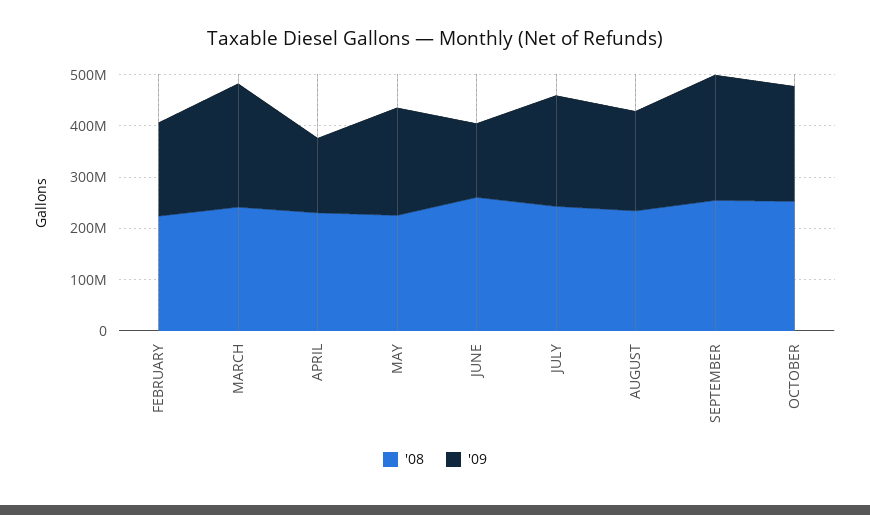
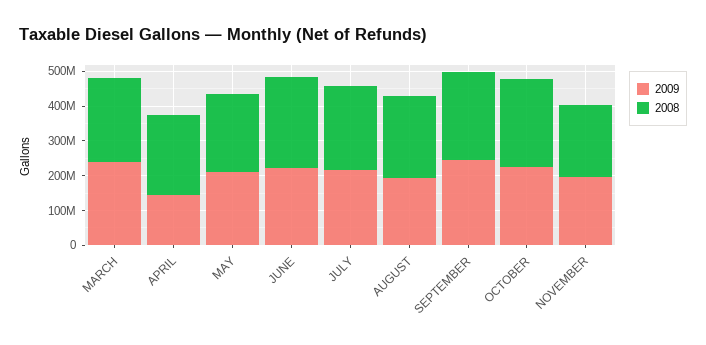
'08, FEBRUARY: 220000000 -> none
'09, FEBRUARY: 180000000 -> none
'09, JUNE: 140000000 -> 225000000
'09, NOVEMBER: none -> 200000000
'08, NOVEMBER: none -> 200000000

